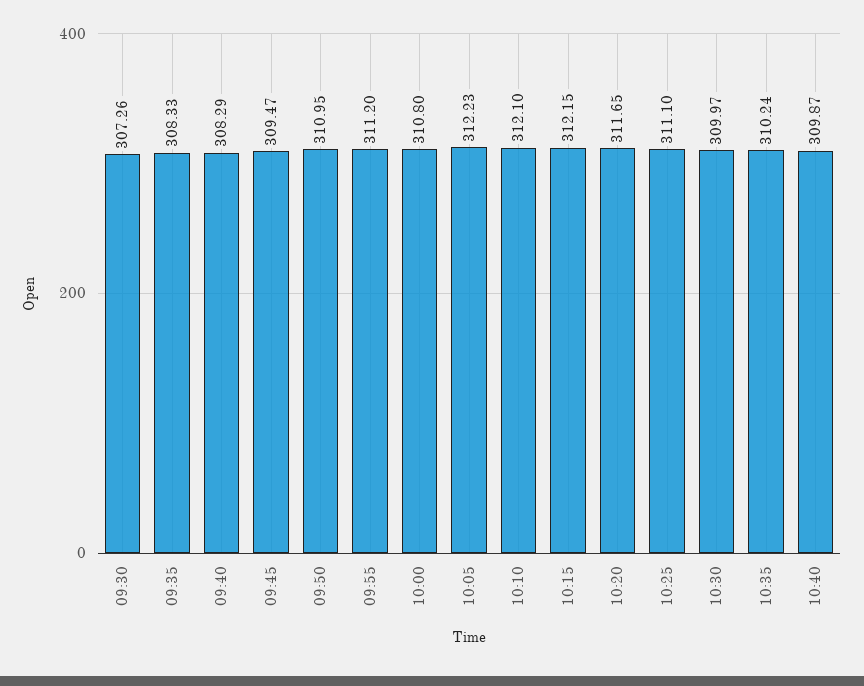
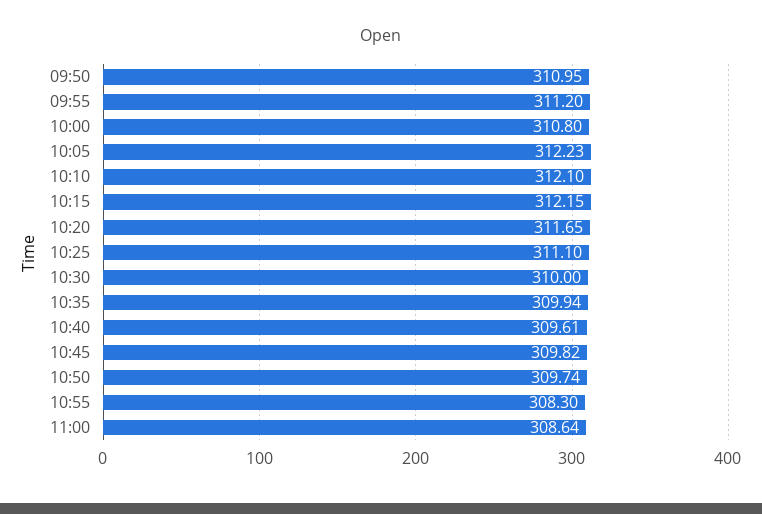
09:30: 307.26 -> none
09:35: 308.33 -> none
09:40: 308.29 -> none
09:45: 309.47 -> none
10:30: 309.97 -> 310
10:35: 310.24 -> 309.94
10:40: 309.87 -> 309.61
10:45: none -> 309.82
10:50: none -> 309.74
10:55: none -> 308.3
11:00: none -> 308.64

